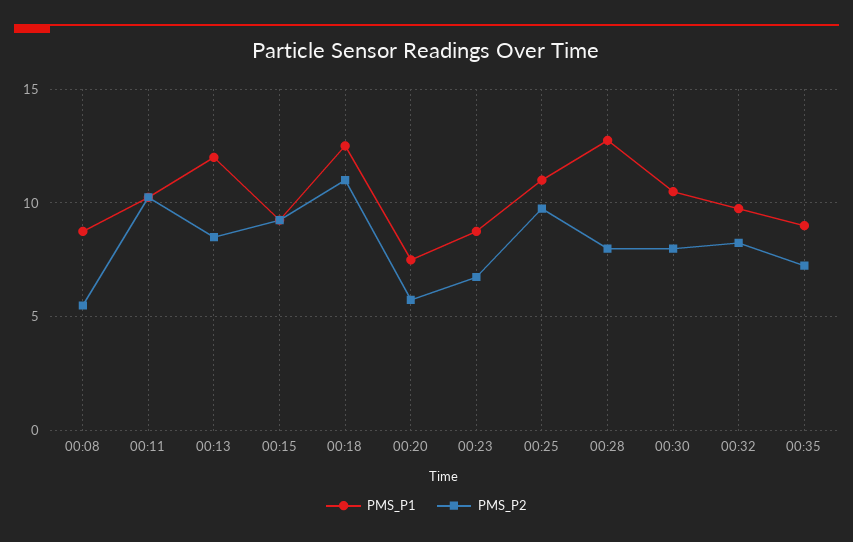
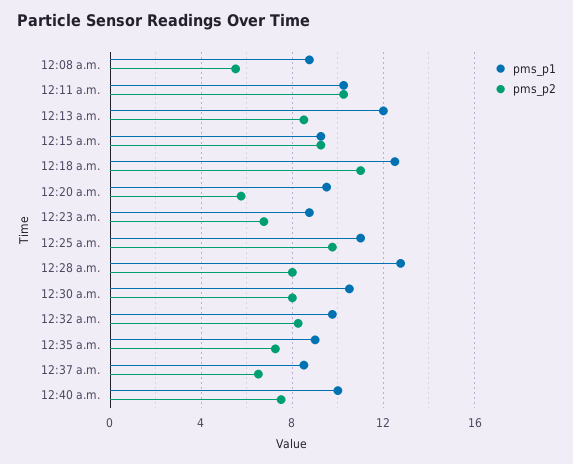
PMS_P1, 00:20: 7.5 -> 9.5
PMS_P1, 12:37 a.m.: none -> 8.5
PMS_P2, 12:37 a.m.: none -> 6.5
PMS_P1, 12:40 a.m.: none -> 10
PMS_P2, 12:40 a.m.: none -> 7.5

